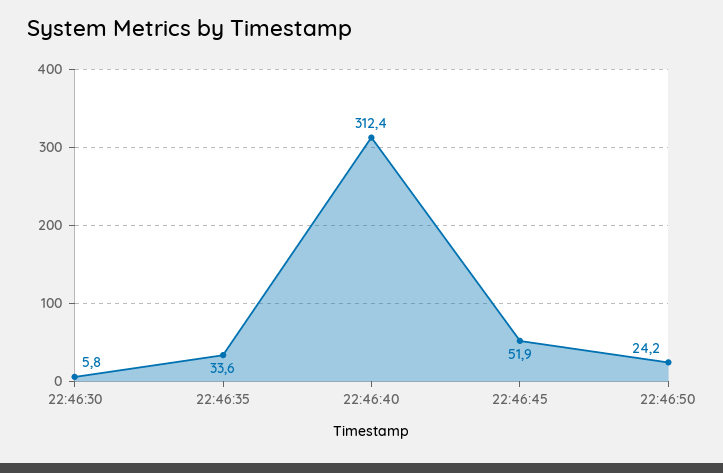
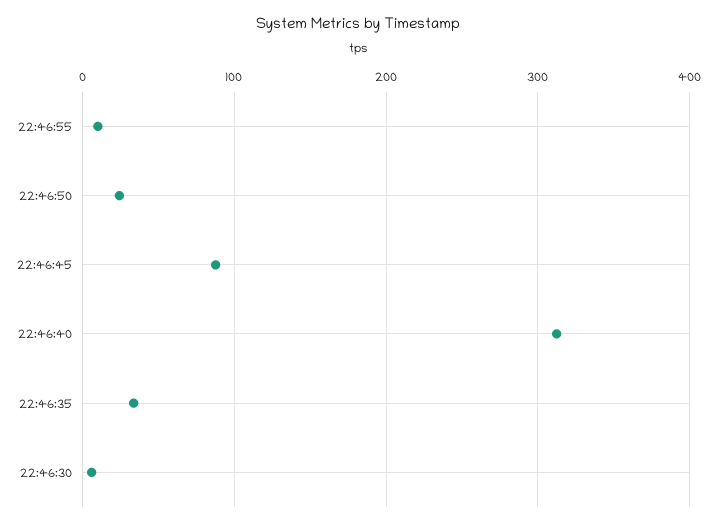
22:46:45: 51.9 -> 90
22:46:55: none -> 10

